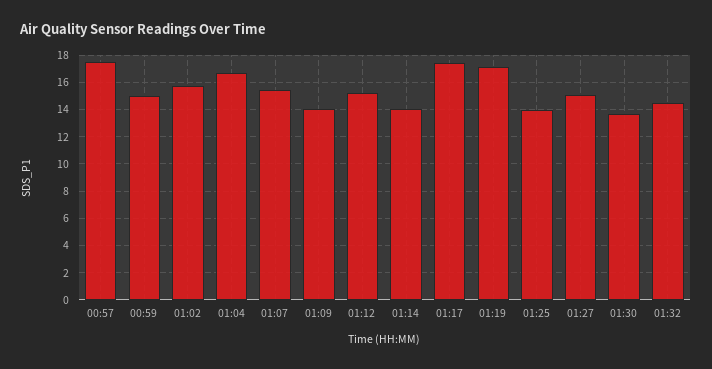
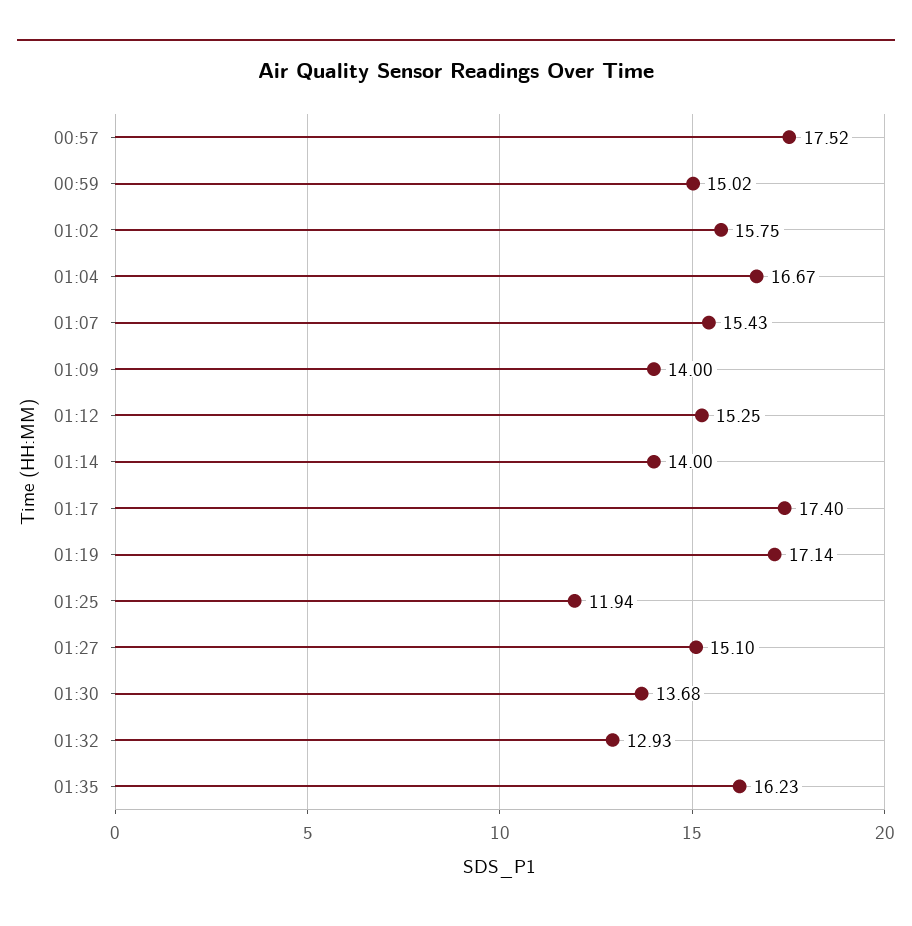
01:25: 14 -> 11.94
01:32: 14.5 -> 12.93
01:35: none -> 16.23

